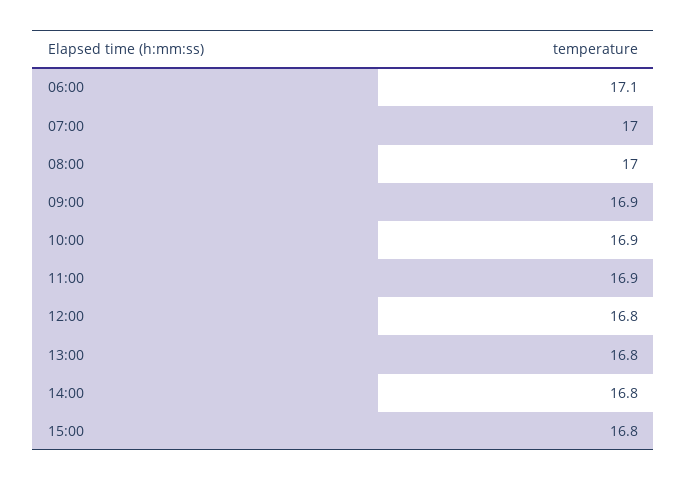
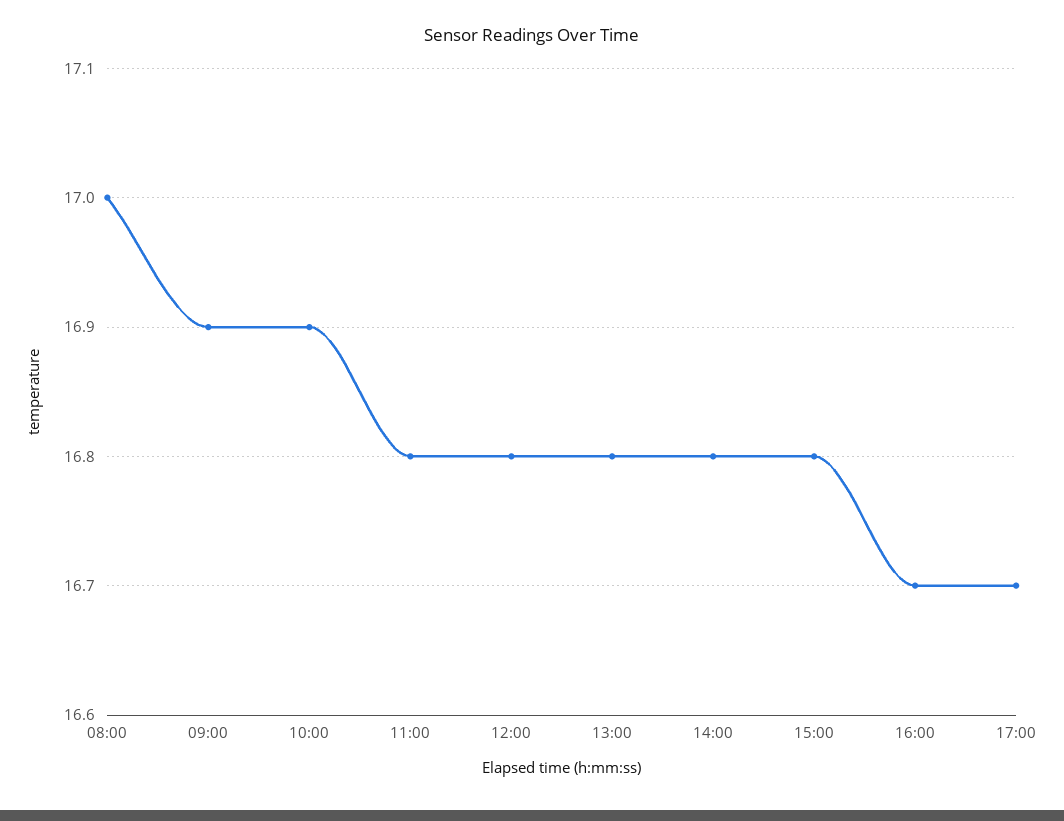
06:00: 17.1 -> none
07:00: 17 -> none
11:00: 16.9 -> 16.8
16:00: none -> 16.7
17:00: none -> 16.7

